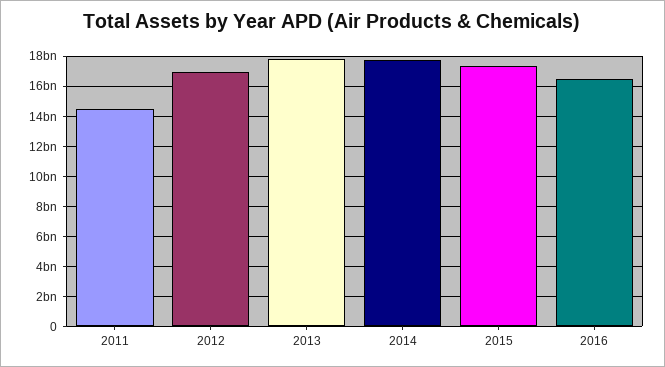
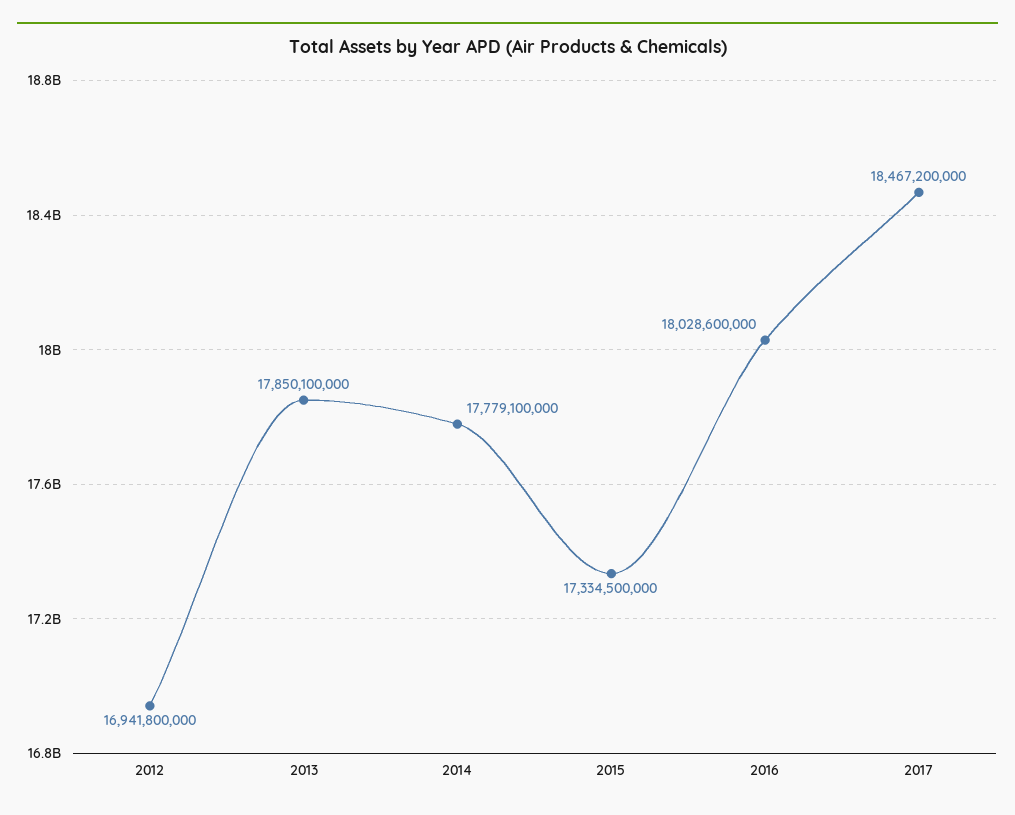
2011: 14500000000 -> none
2016: 16500000000 -> 18028600000
2017: none -> 18467200000

